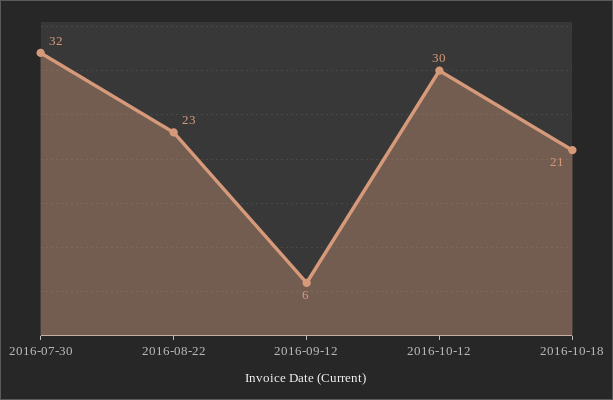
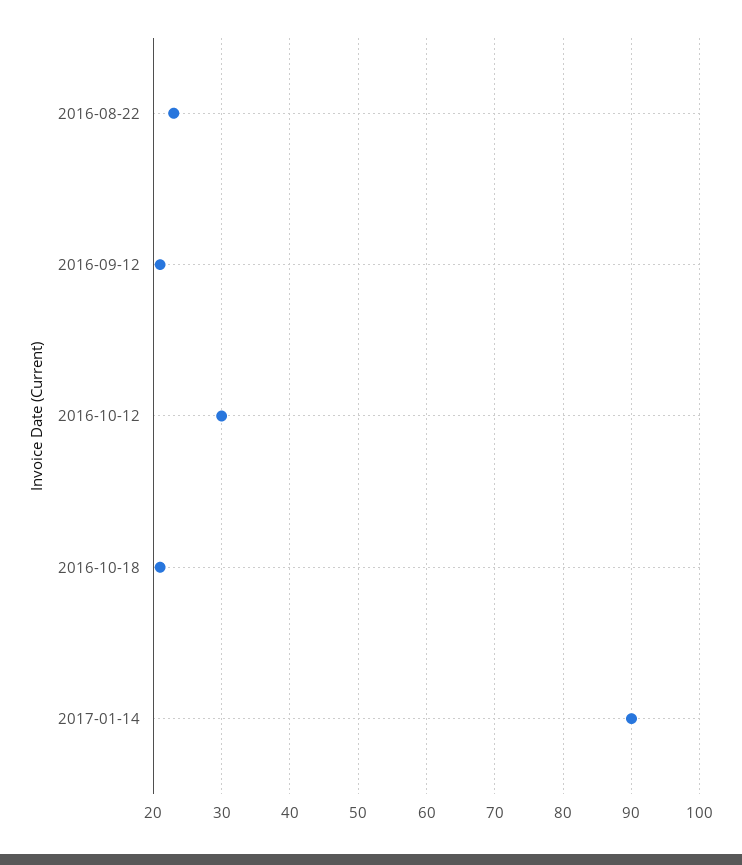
2016-07-30: 32 -> none
2016-09-12: 6 -> 21
2017-01-14: none -> 90

